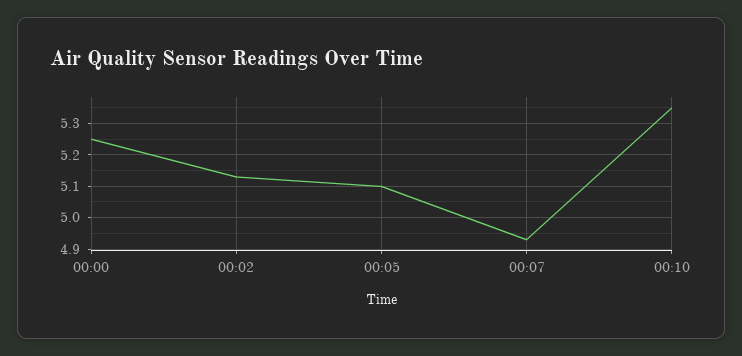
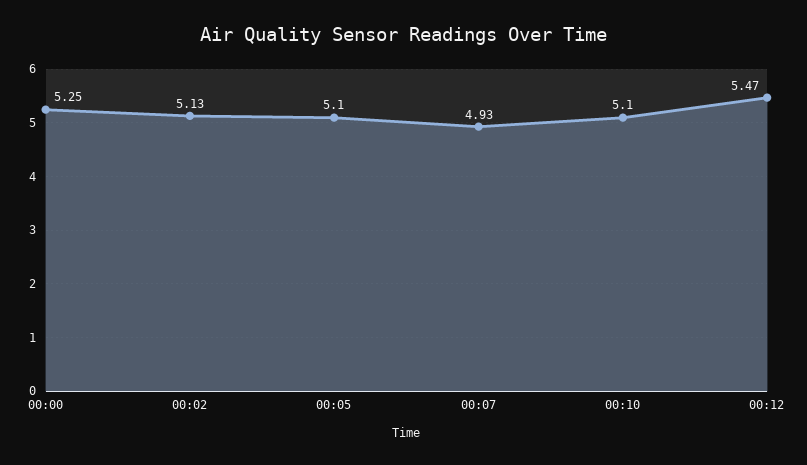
00:10: 5.35 -> 5.1
00:12: none -> 5.47

